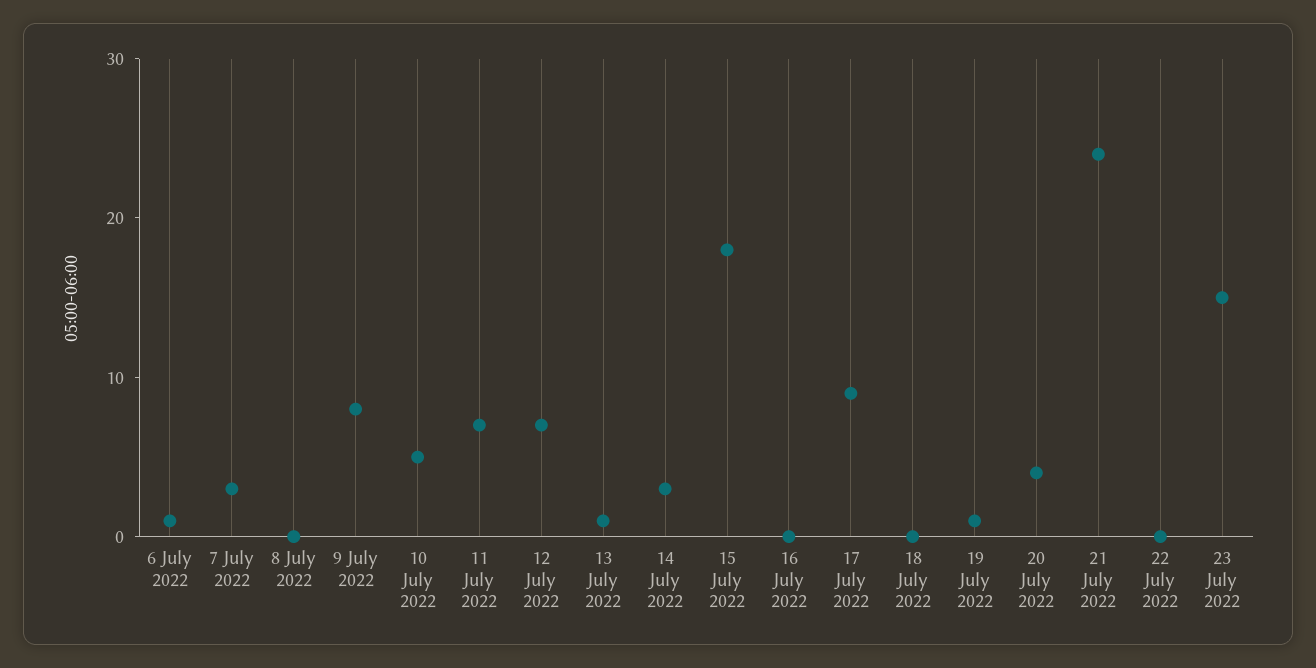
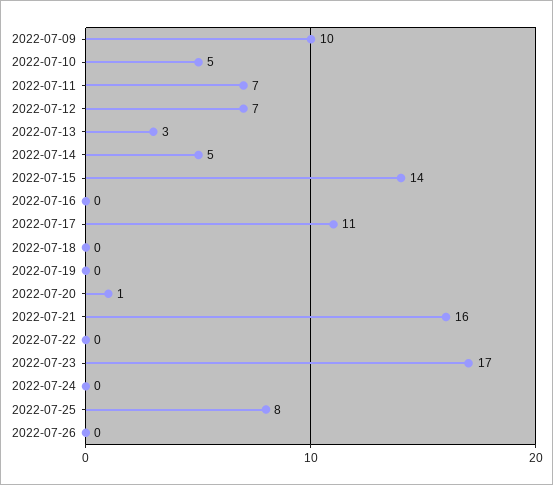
6 July 2022: 1 -> none
7 July 2022: 3 -> none
8 July 2022: 0 -> none
9 July 2022: 8 -> 10
13 July 2022: 1 -> 3
14 July 2022: 3 -> 5
15 July 2022: 18 -> 14
17 July 2022: 9 -> 11
19 July 2022: 1 -> 0
20 July 2022: 4 -> 1
21 July 2022: 24 -> 16
23 July 2022: 15 -> 17
2022-07-24: none -> 0
2022-07-25: none -> 8
2022-07-26: none -> 0

